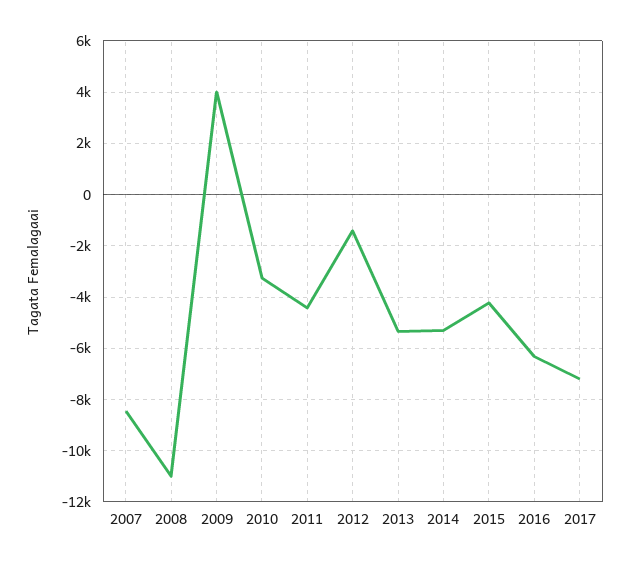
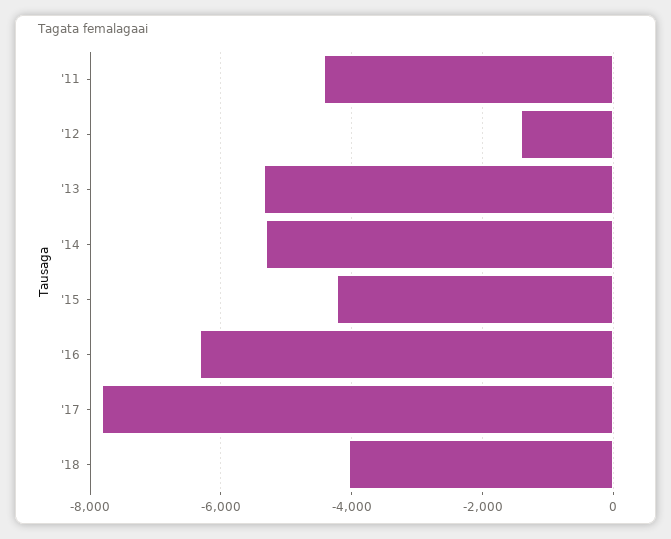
2007: -8500 -> none
2008: -11000 -> none
2009: 4000 -> none
2010: -3250 -> none
2017: -7250 -> -7800
'18: none -> -4000

